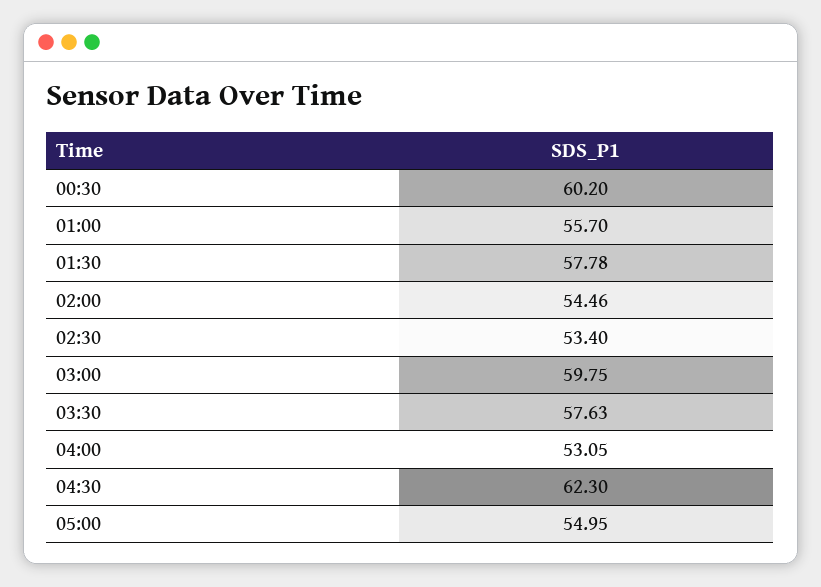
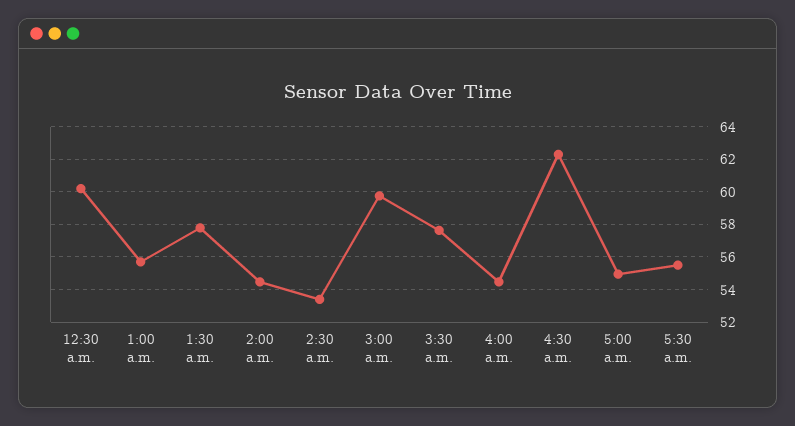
04:00: 53.05 -> 54.5
5:30 a.m.: none -> 55.5

